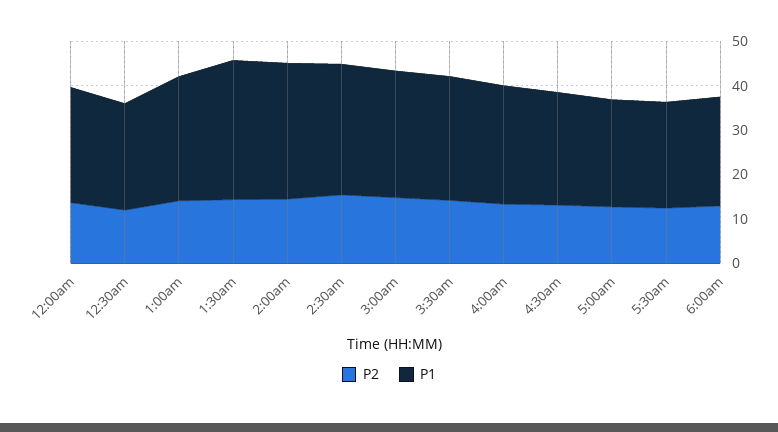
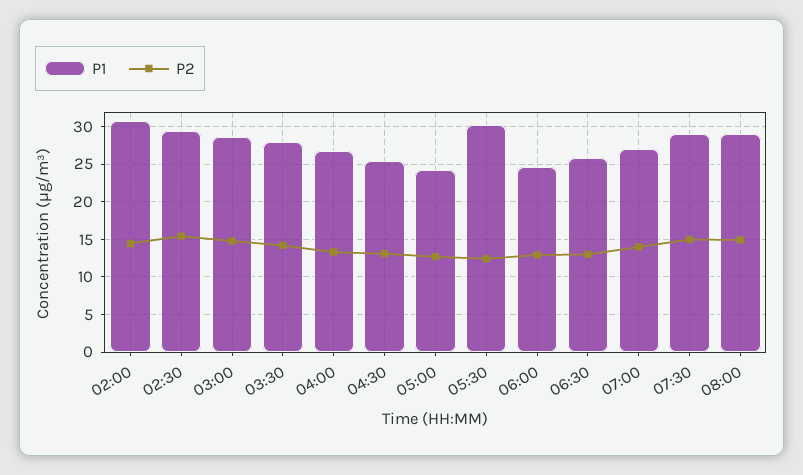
P2, 12:00am: 14 -> none
P1, 12:00am: 26 -> none
P2, 12:30am: 12 -> none
P1, 12:30am: 24 -> none
P2, 1:00am: 14 -> none
P1, 1:00am: 28 -> none
P2, 1:30am: 14 -> none
P1, 1:30am: 32 -> none
P1, 5:30am: 24 -> 30
P1, 06:30: none -> 26
P2, 06:30: none -> 13
P1, 07:00: none -> 27
P2, 07:00: none -> 14
P1, 07:30: none -> 29
P2, 07:30: none -> 15
P1, 08:00: none -> 29
P2, 08:00: none -> 15

